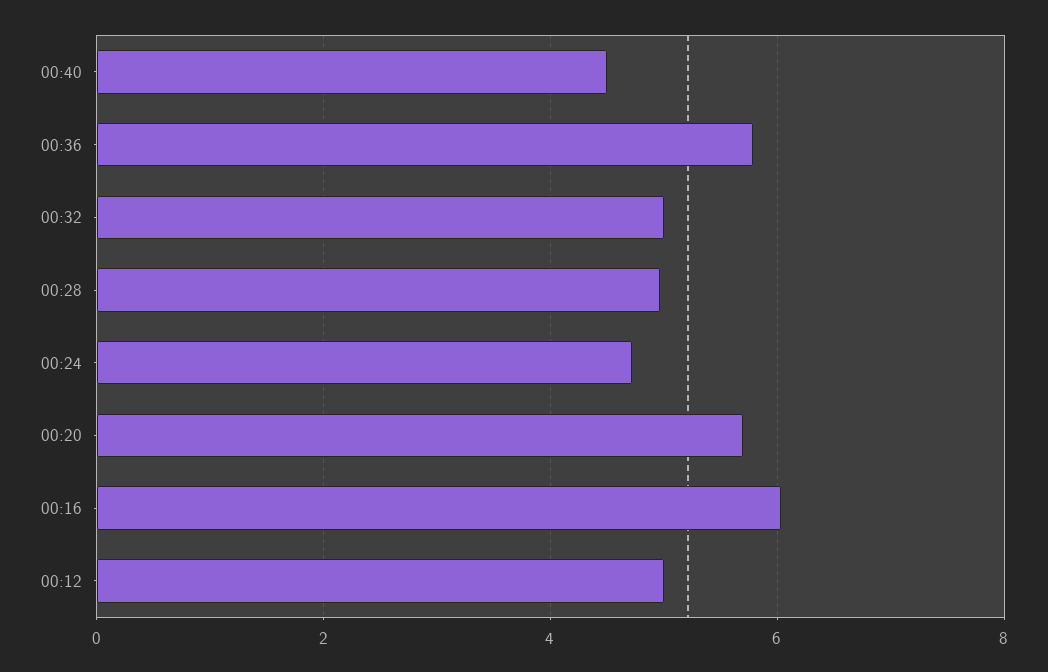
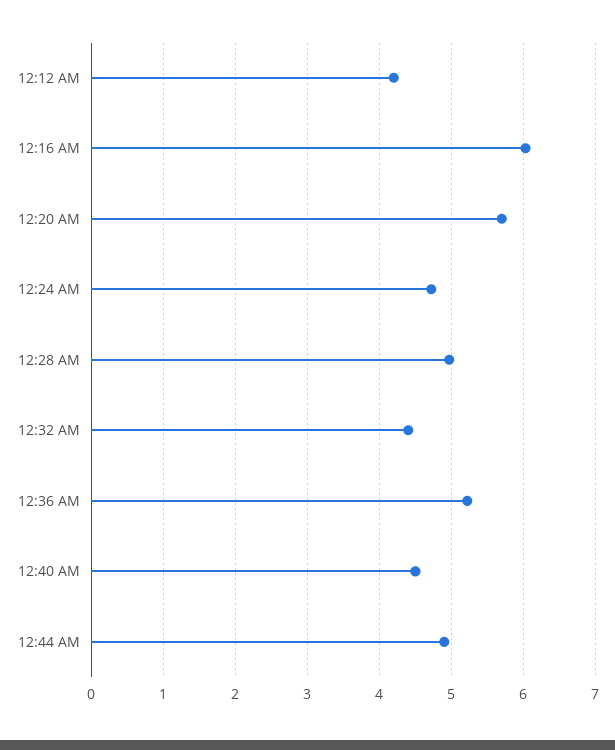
00:36: 5.8 -> 5.2
00:32: 5 -> 4.4
00:12: 5 -> 4.2
12:44 AM: none -> 4.9

